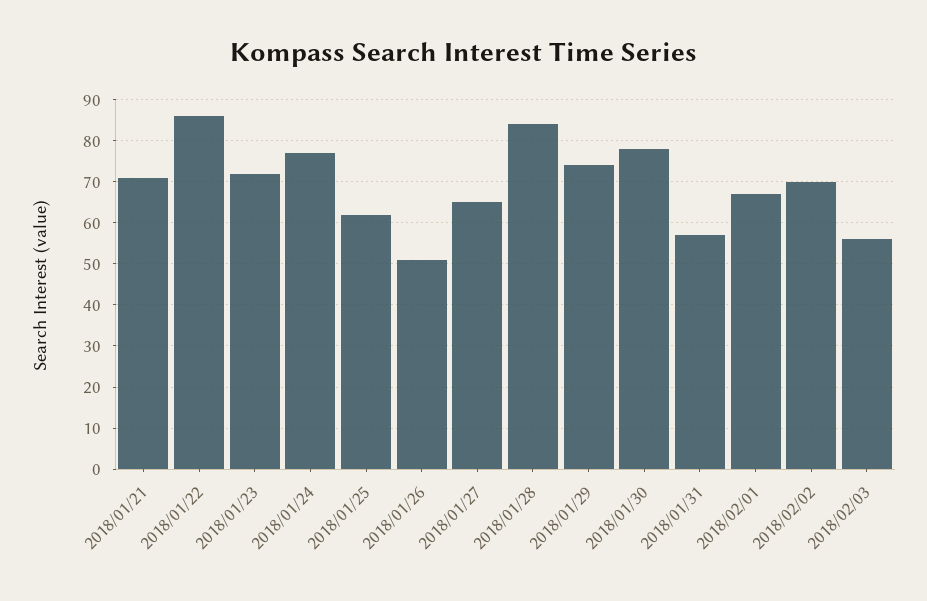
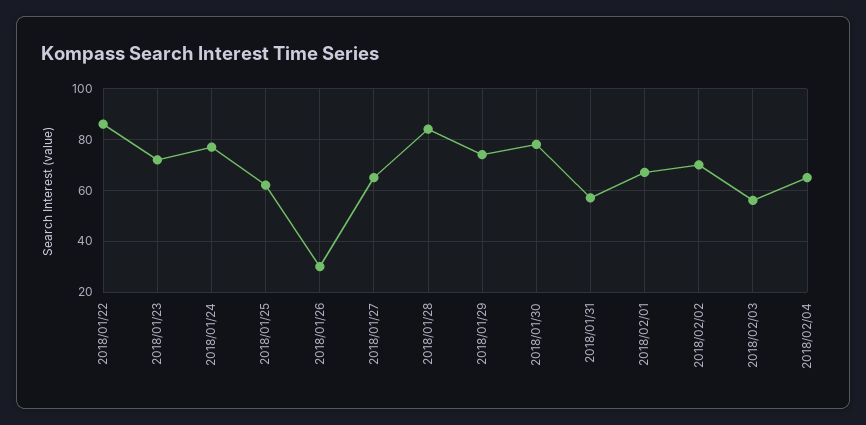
2018/01/21: 70 -> none
2018/01/26: 50 -> 30
2018/02/04: none -> 65

